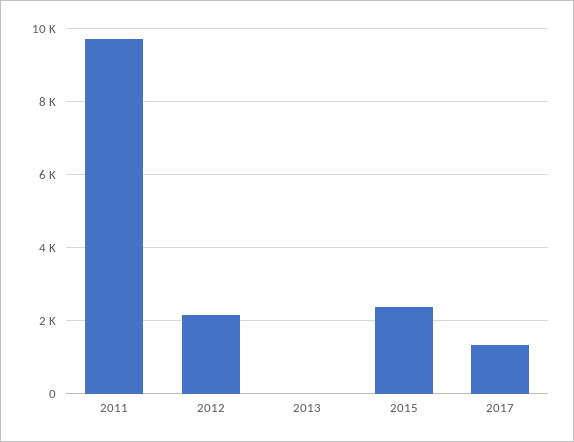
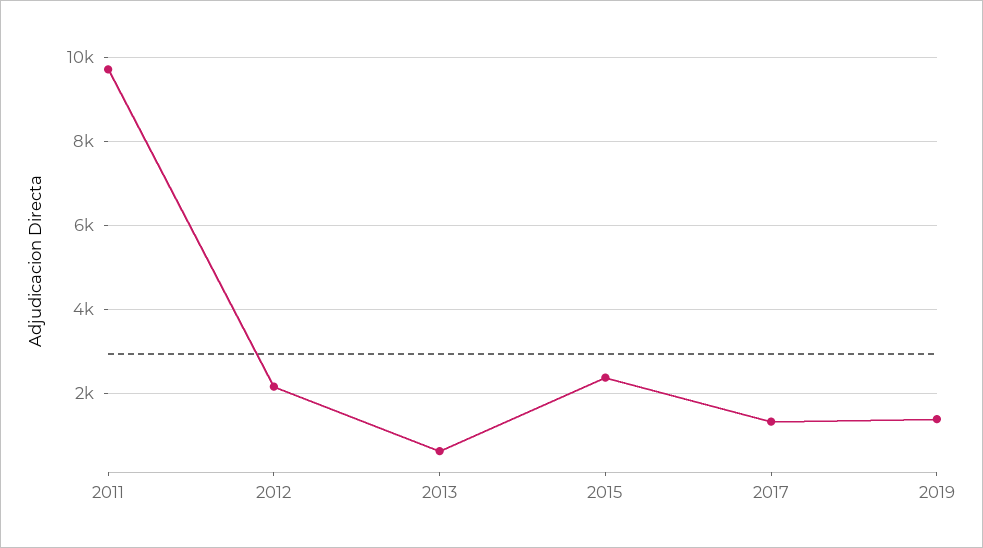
2013: 0 -> 600
2019: none -> 1400

